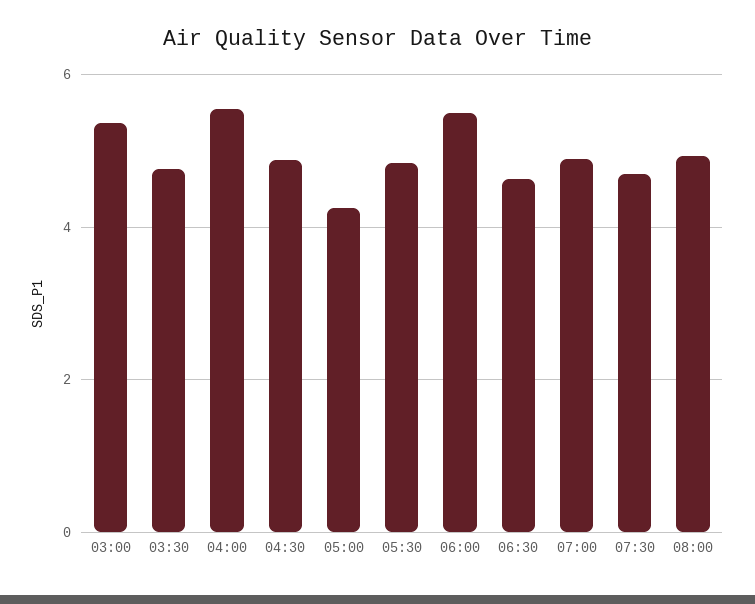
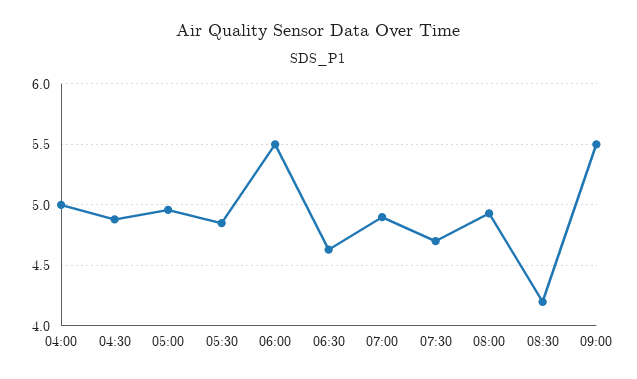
03:00: 5.4 -> none
03:30: 4.8 -> none
04:00: 5.6 -> 5
05:00: 4.2 -> 4.95
08:30: none -> 4.2
09:00: none -> 5.5

